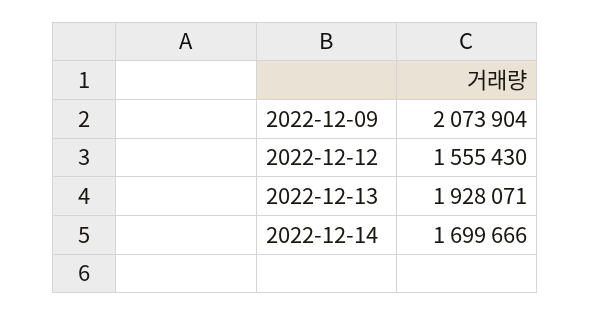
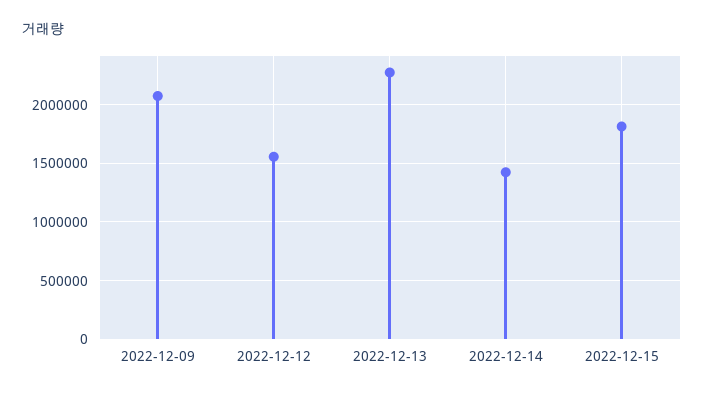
2022-12-13: 1928071 -> 2300000
2022-12-14: 1699666 -> 1400000
2022-12-15: none -> 1800000

